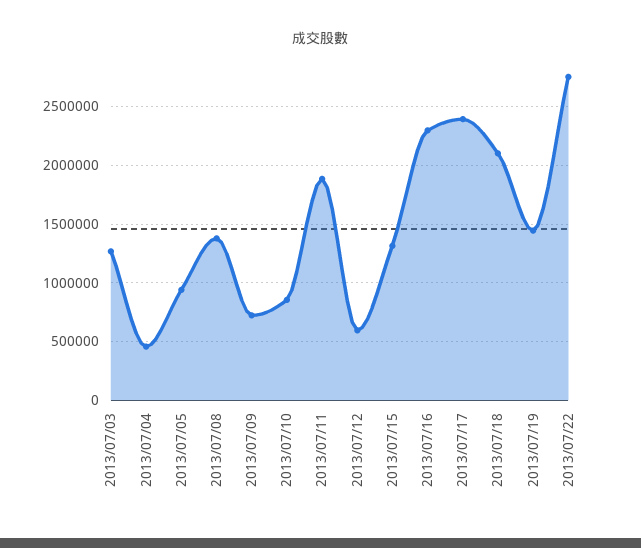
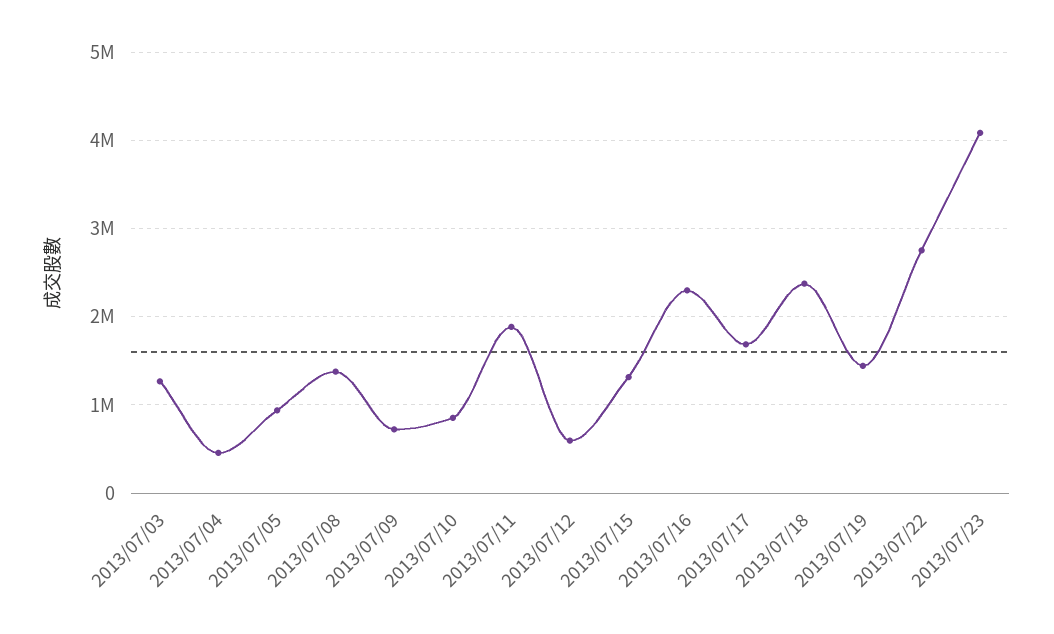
2013/07/17: 2400000 -> 1700000
2013/07/18: 2100000 -> 2400000
2013/07/23: none -> 4100000

